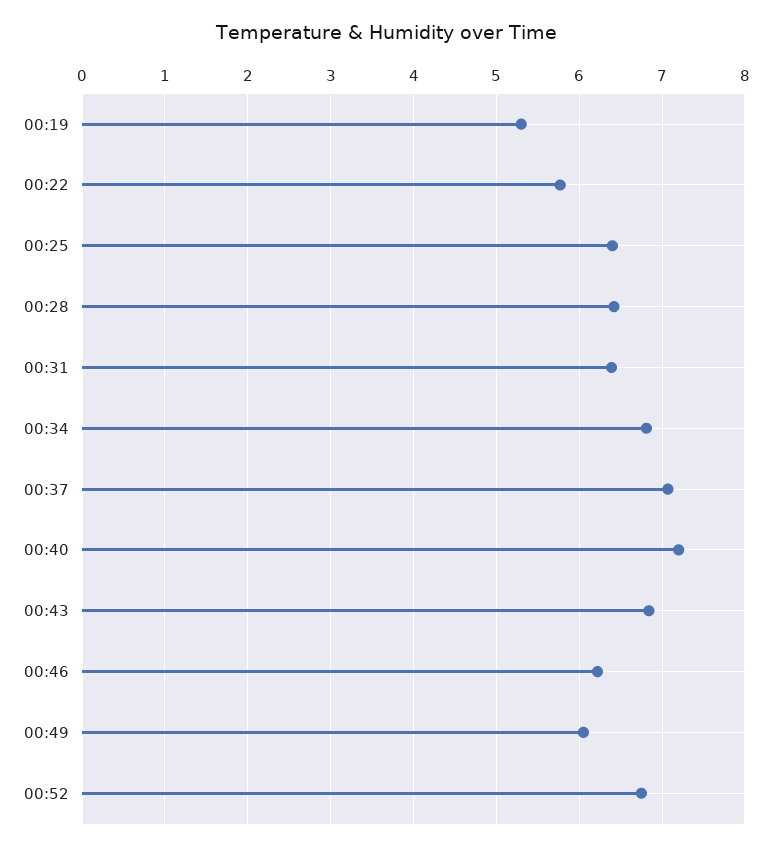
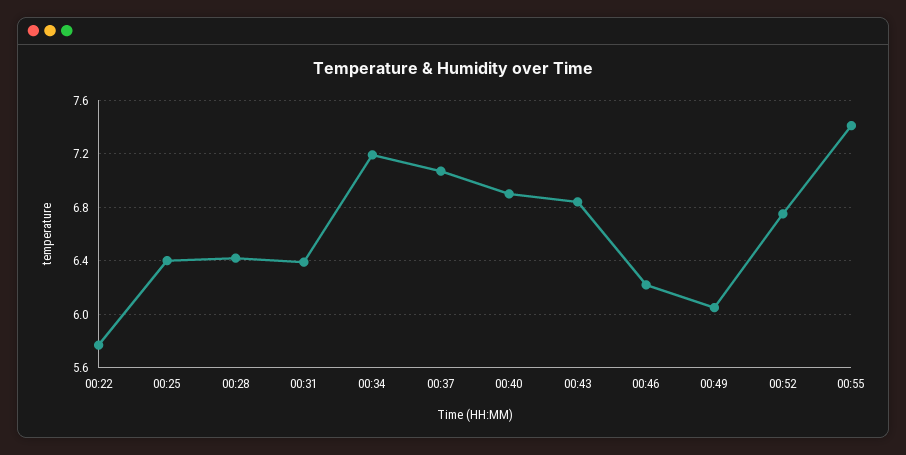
00:19: 5.3 -> none
00:34: 6.8 -> 7.2
00:40: 7.2 -> 6.9
00:55: none -> 7.4

